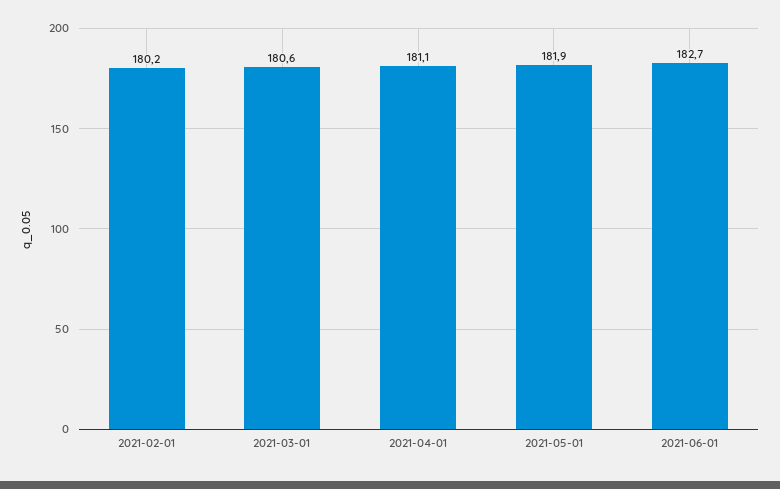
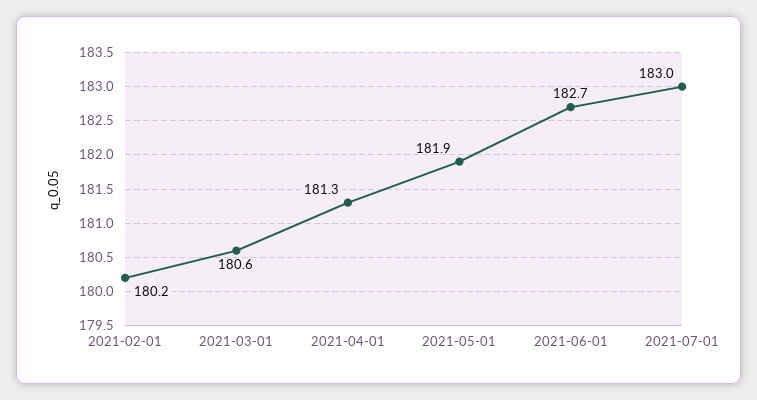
2021-04-01: 181.1 -> 181.3
2021-07-01: none -> 183

